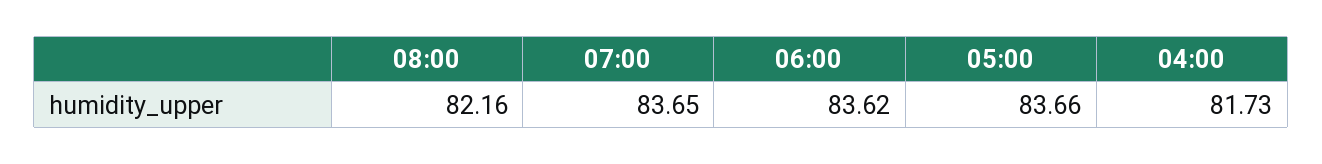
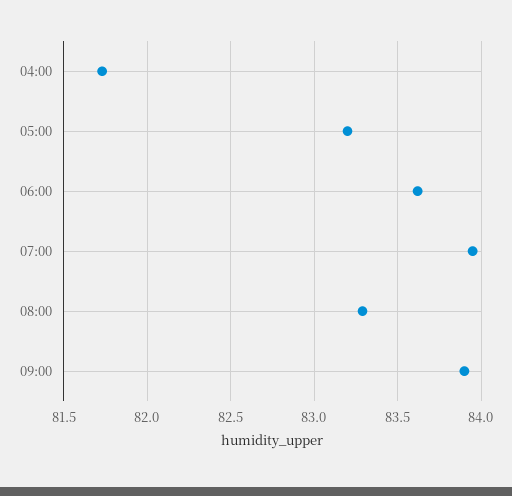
08:00: 82.16 -> 83.3
07:00: 83.65 -> 83.95
05:00: 83.66 -> 83.2
09:00: none -> 83.9

